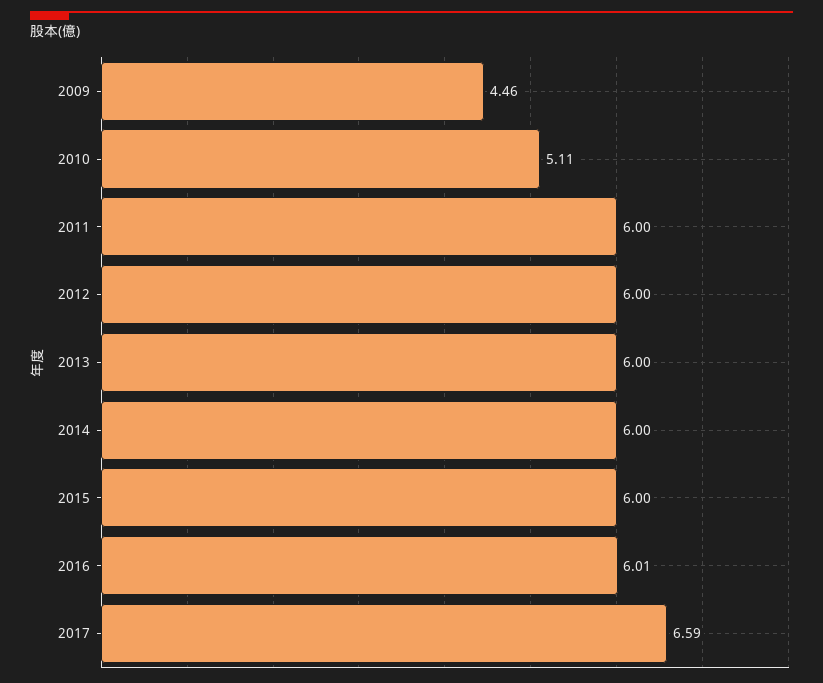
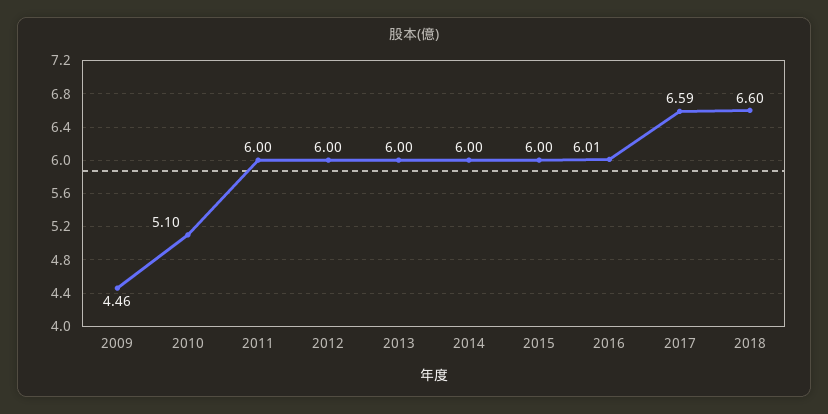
2010: 5.11 -> 5.1
2018: none -> 6.6

